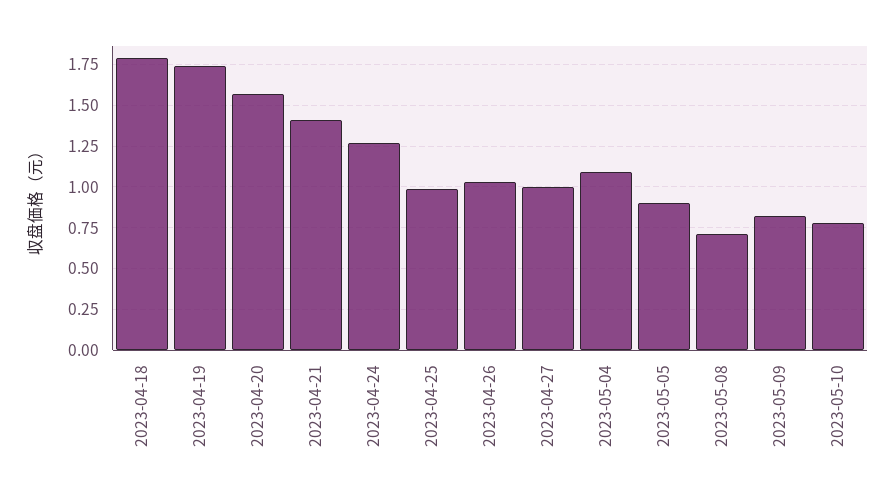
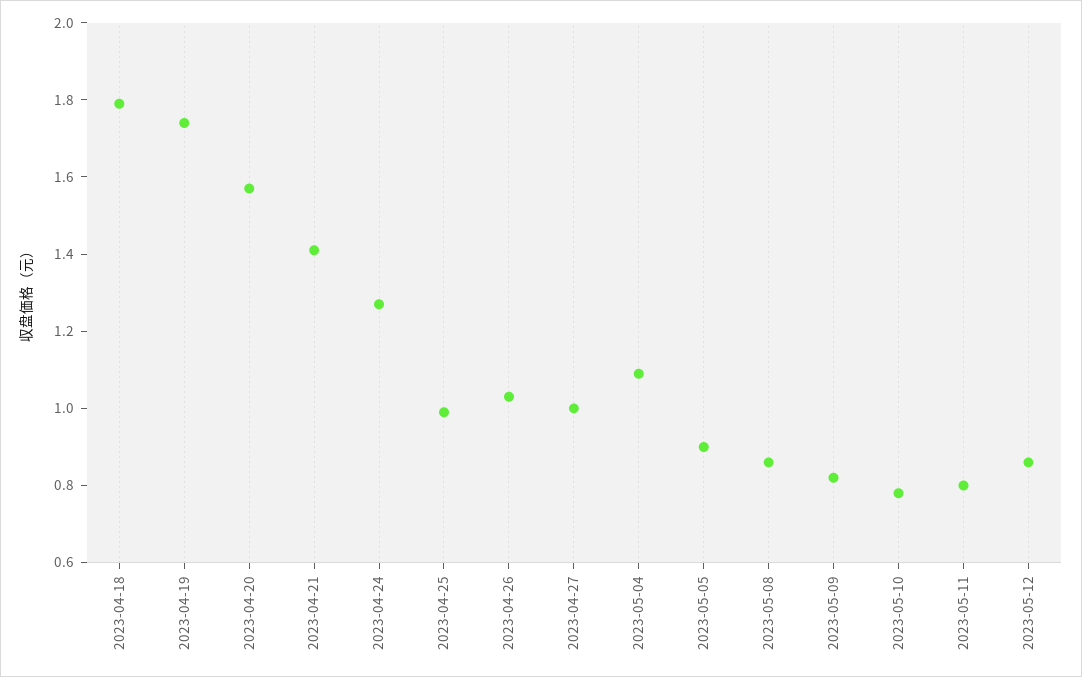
2023-05-08: 0.7 -> 0.85
2023-05-11: none -> 0.8
2023-05-12: none -> 0.85

